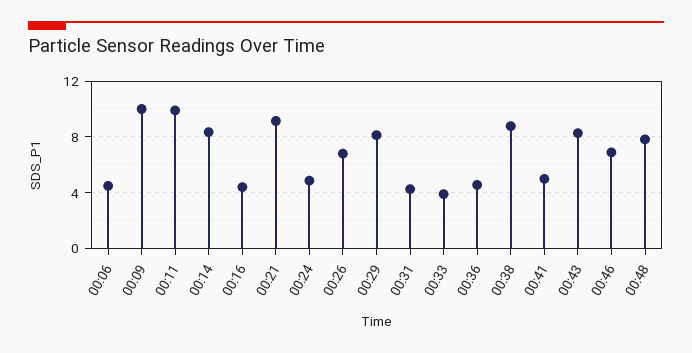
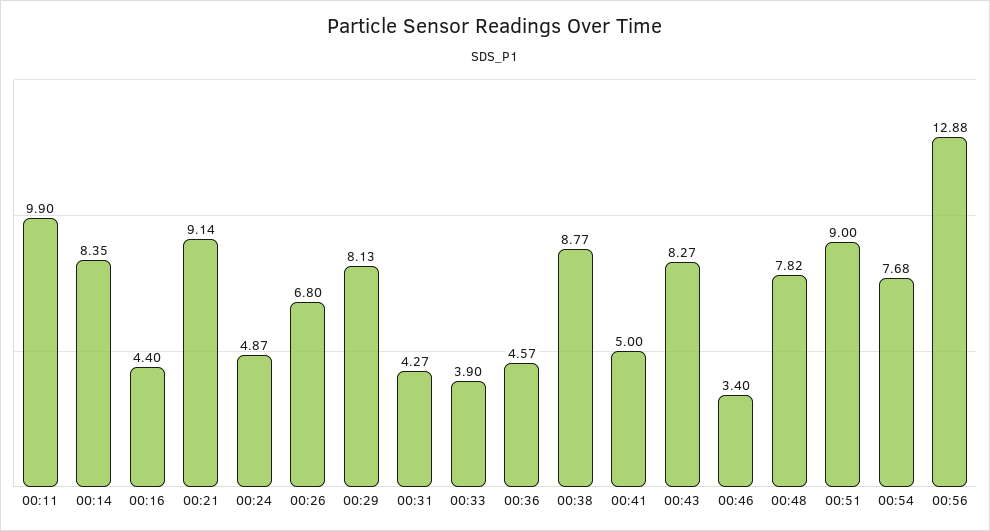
00:06: 4.5 -> none
00:09: 10 -> none
00:46: 7 -> 3.4
00:51: none -> 9
00:54: none -> 7.68
00:56: none -> 12.88

